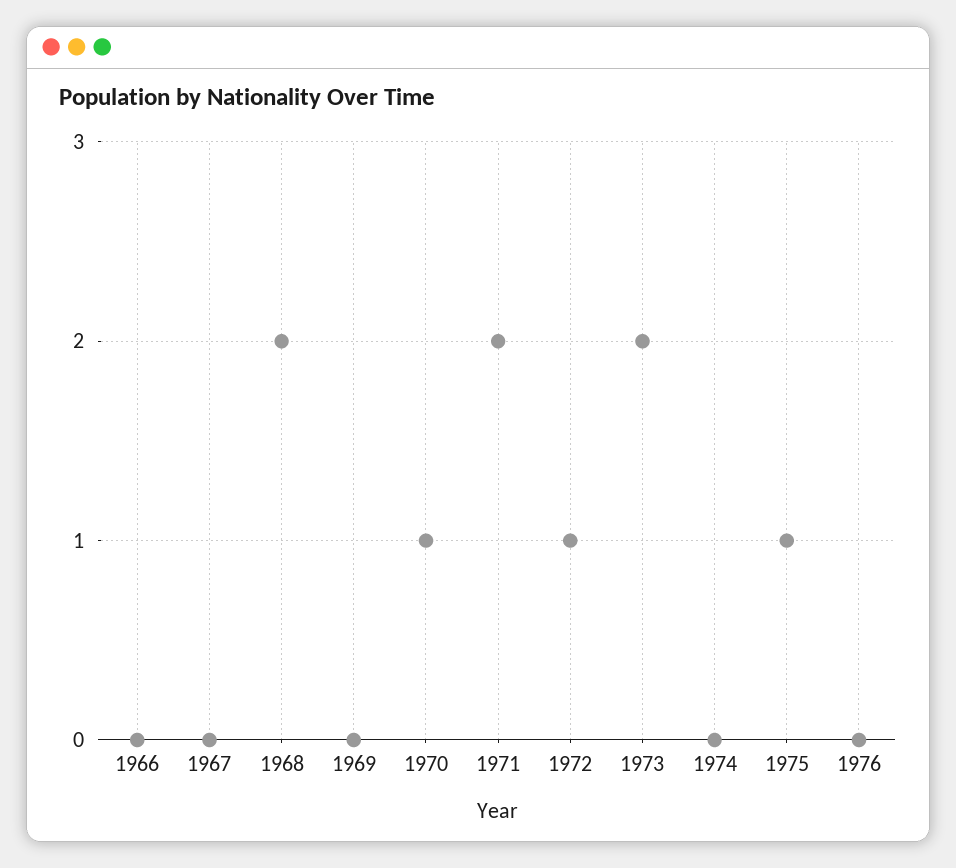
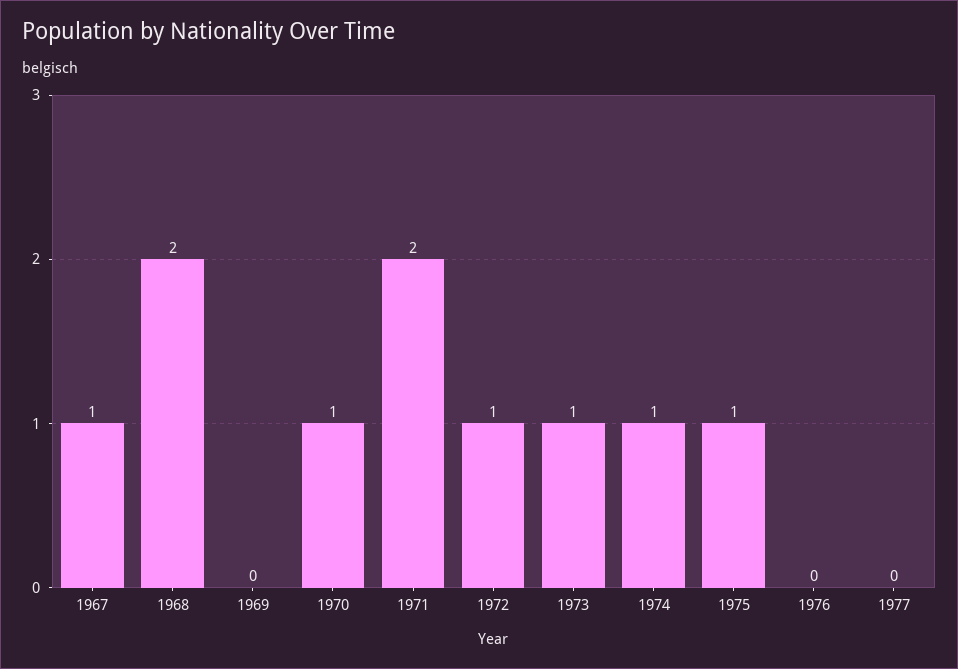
1966: 0 -> none
1967: 0 -> 1
1973: 2 -> 1
1974: 0 -> 1
1977: none -> 0

